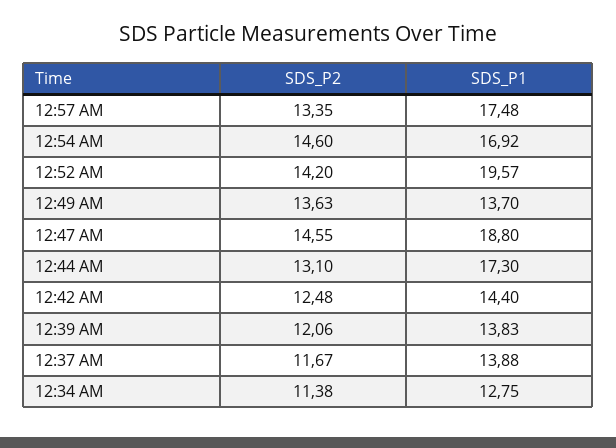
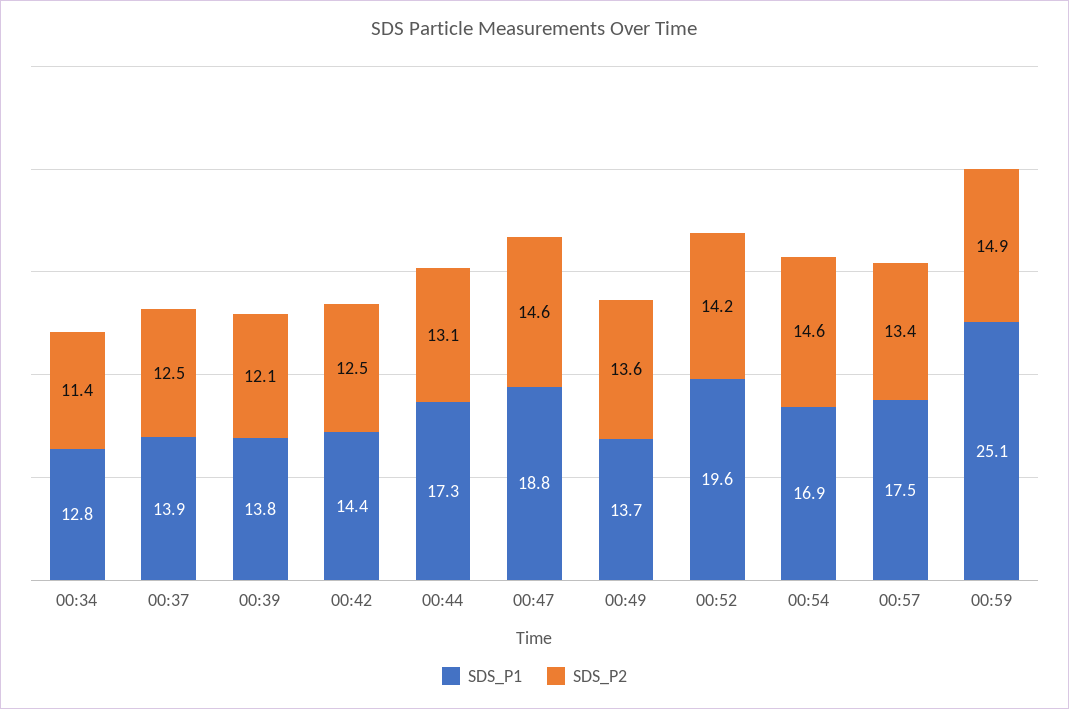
SDS_P2, 12:37 AM: 11.67 -> 12.5
SDS_P1, 00:59: none -> 25.1
SDS_P2, 00:59: none -> 14.9

